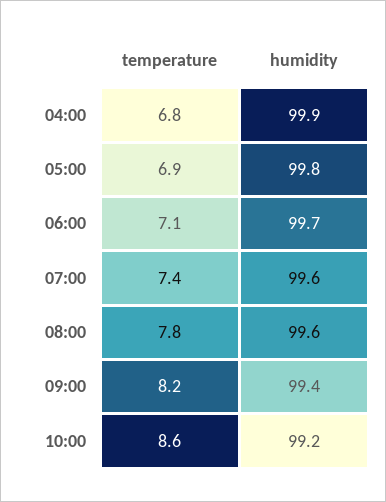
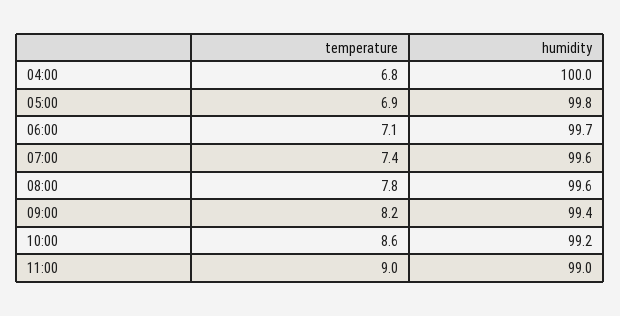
humidity, 04:00: 99.9 -> 100
temperature, 11:00: none -> 9
humidity, 11:00: none -> 99

